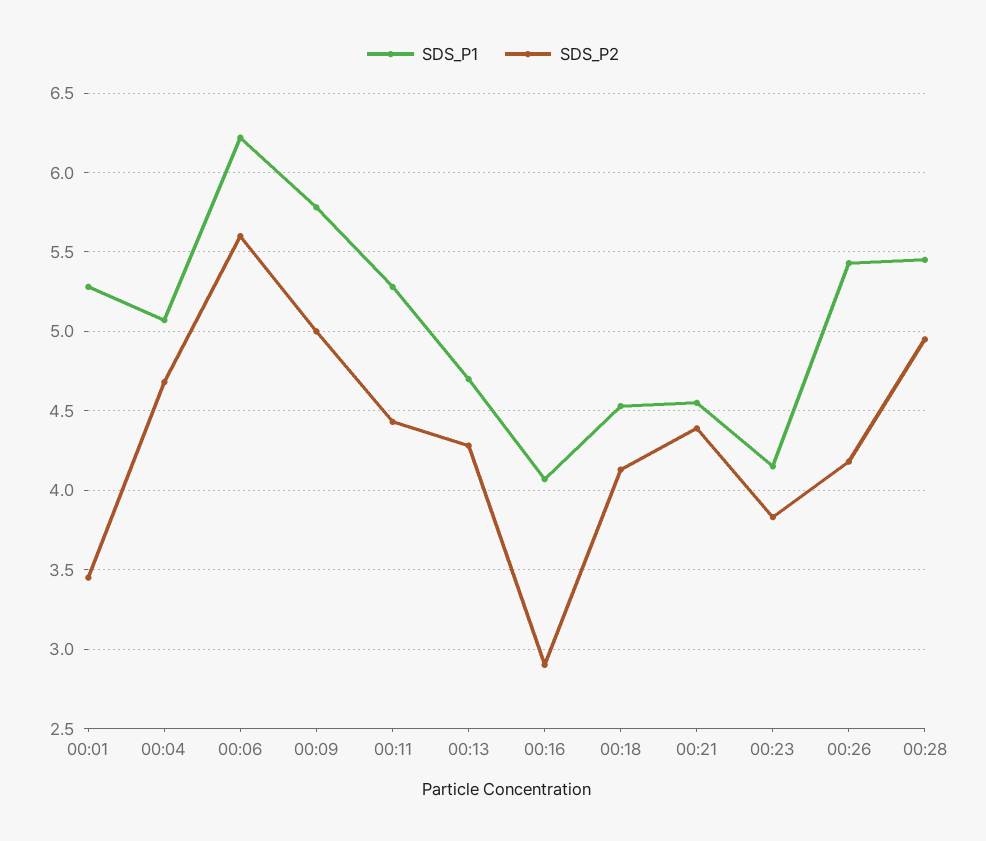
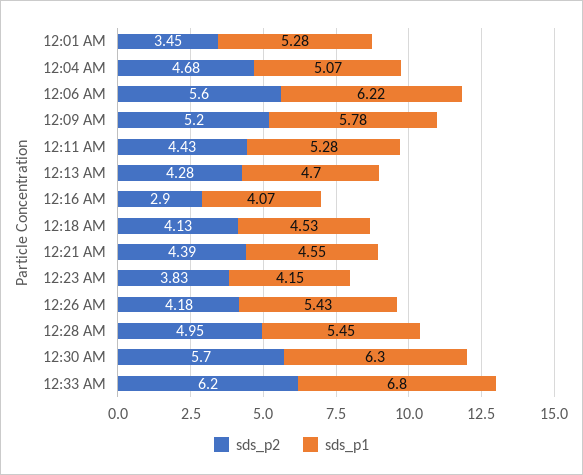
SDS_P2, 00:09: 5 -> 5.2
SDS_P2, 12:30 AM: none -> 5.7
SDS_P1, 12:30 AM: none -> 6.3
SDS_P2, 12:33 AM: none -> 6.2
SDS_P1, 12:33 AM: none -> 6.8

